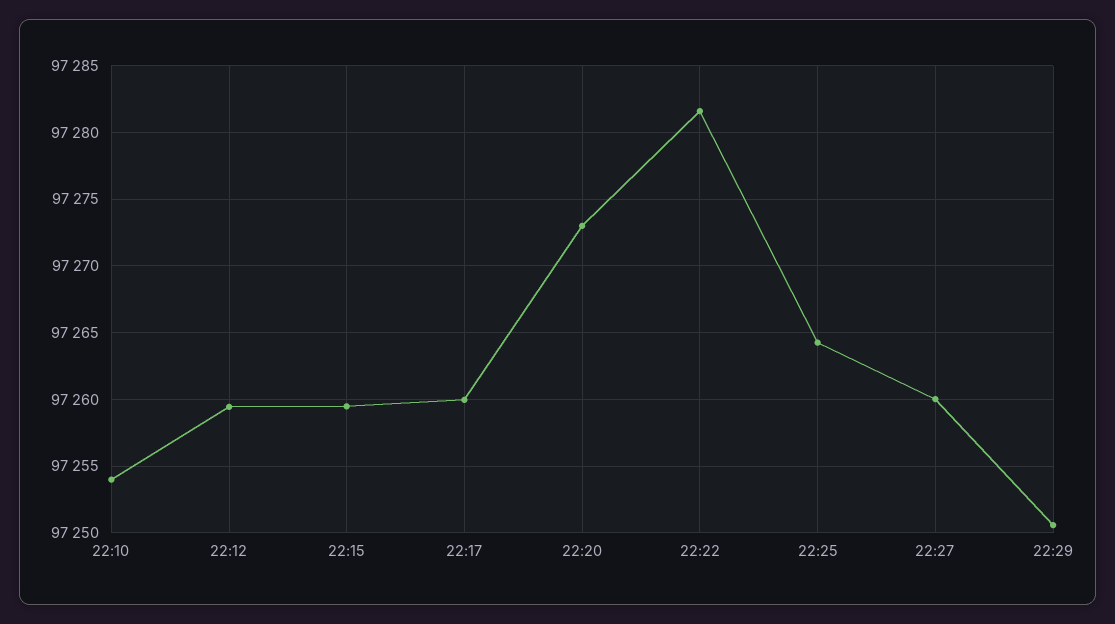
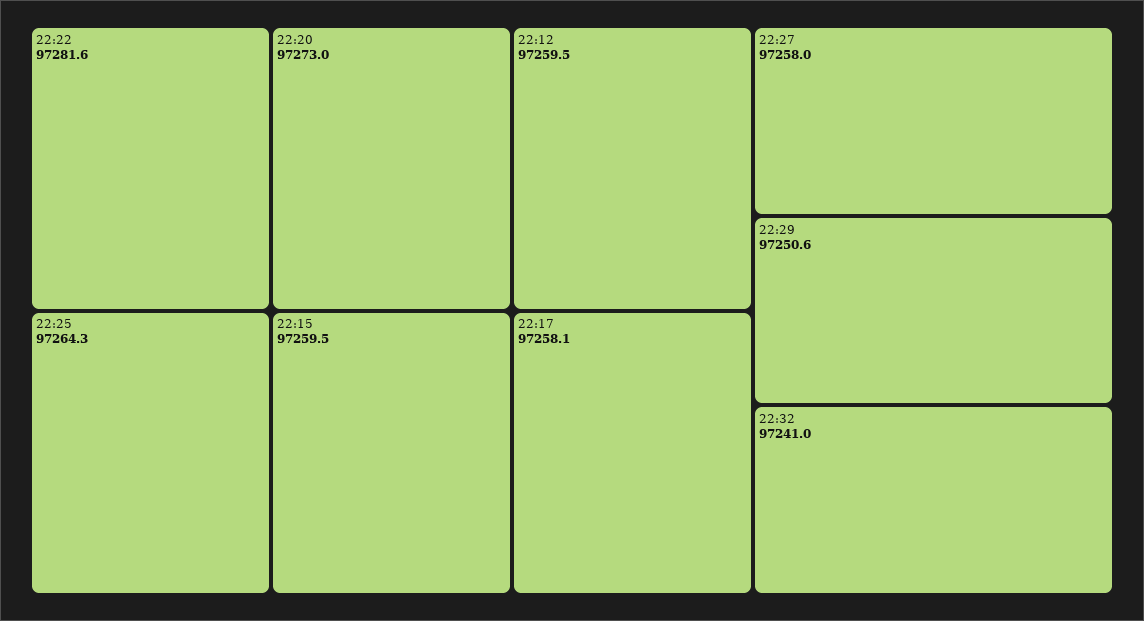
22:10: 97254 -> none
22:17: 97260 -> 97258.1
22:27: 97260 -> 97258
22:32: none -> 97241

